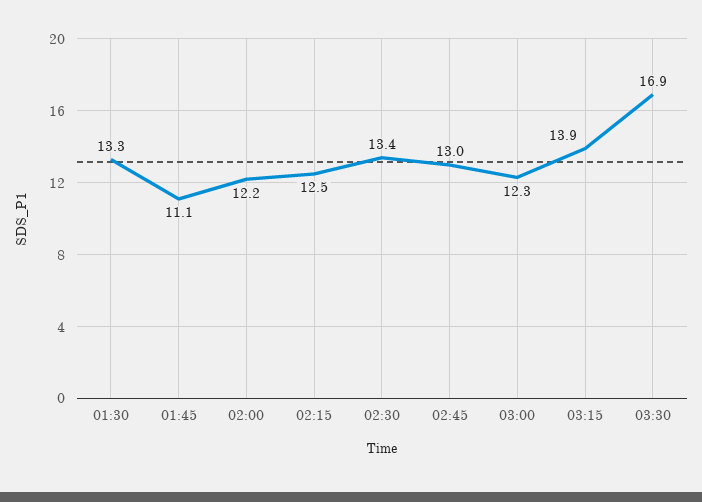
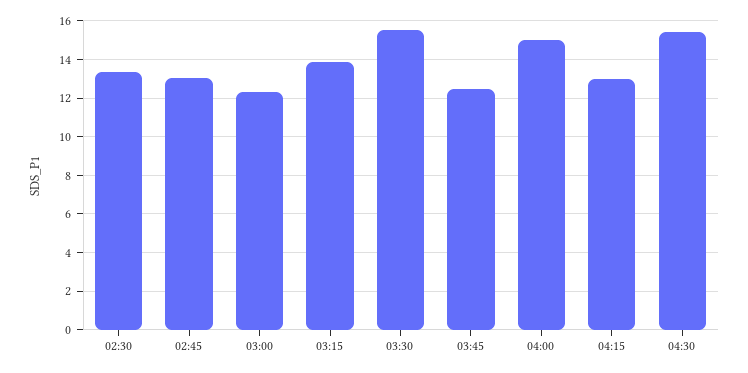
01:30: 13.3 -> none
01:45: 11.1 -> none
02:00: 12.2 -> none
02:15: 12.5 -> none
03:30: 16.9 -> 15.5
03:45: none -> 12.5
04:00: none -> 15
04:15: none -> 13
04:30: none -> 15.5

